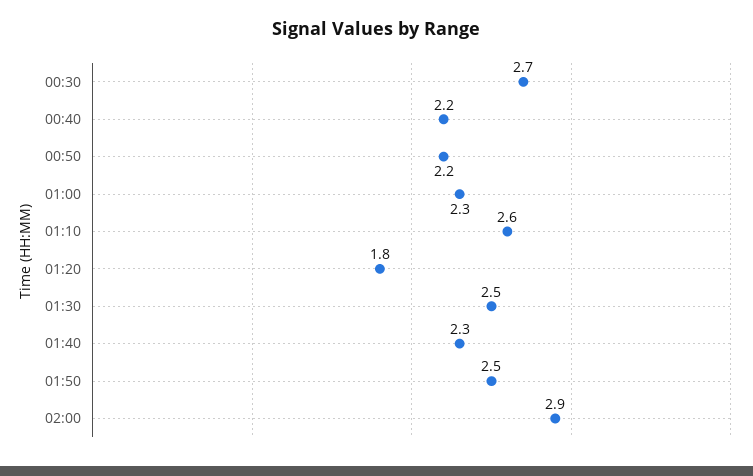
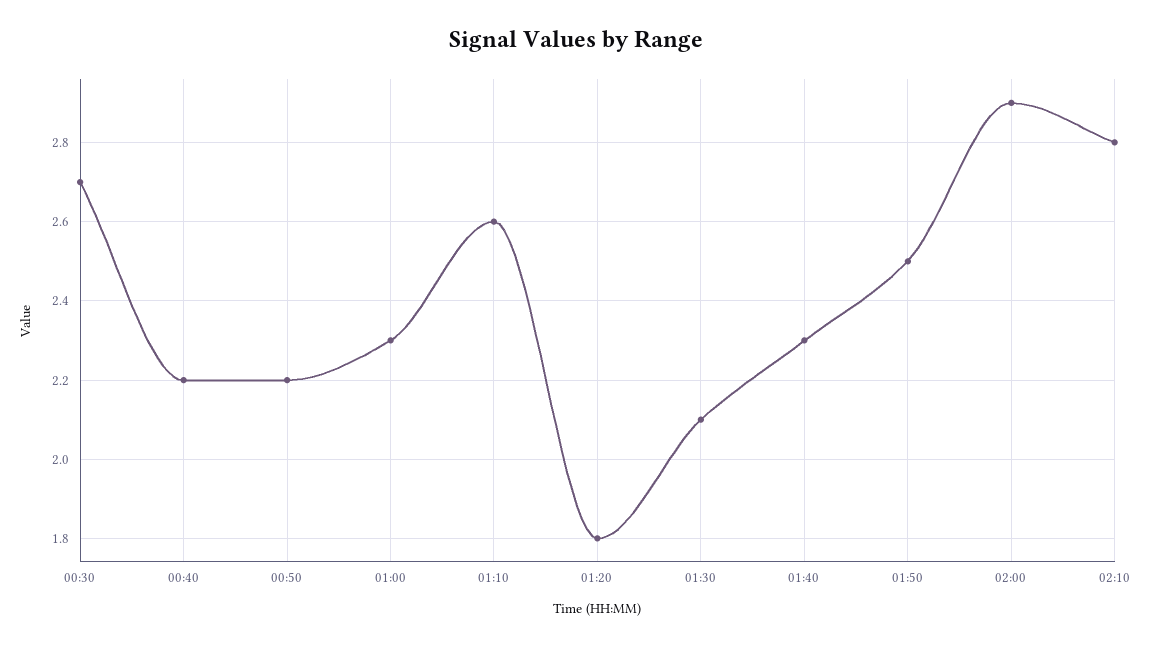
01:30: 2.5 -> 2.1
02:10: none -> 2.8

